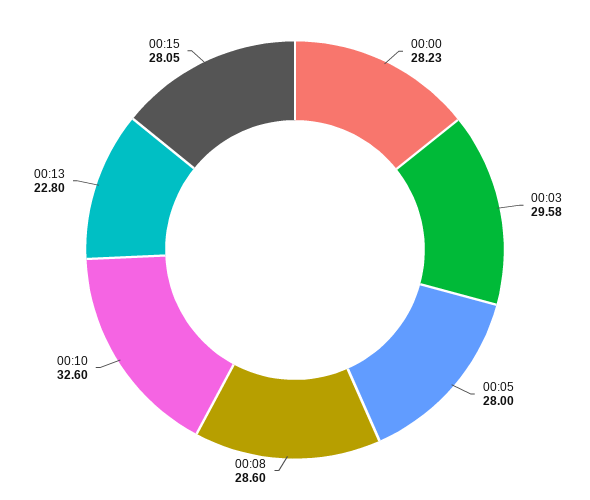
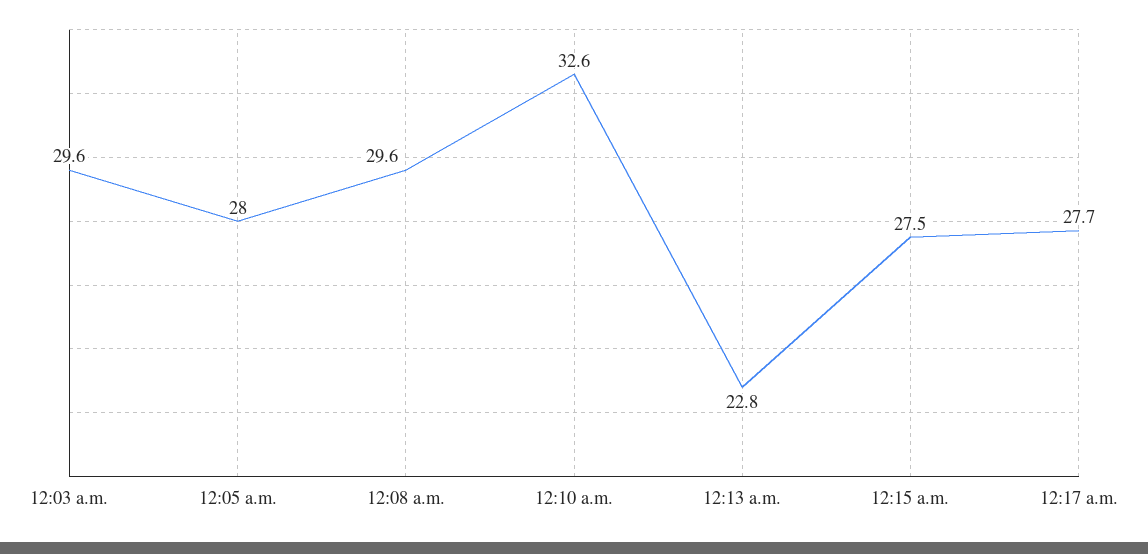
00:00: 28.23 -> none
00:08: 28.6 -> 29.6
00:15: 28.05 -> 27.5
12:17 a.m.: none -> 27.7

